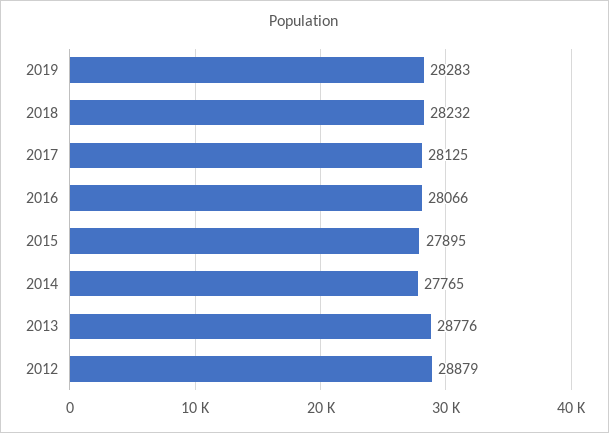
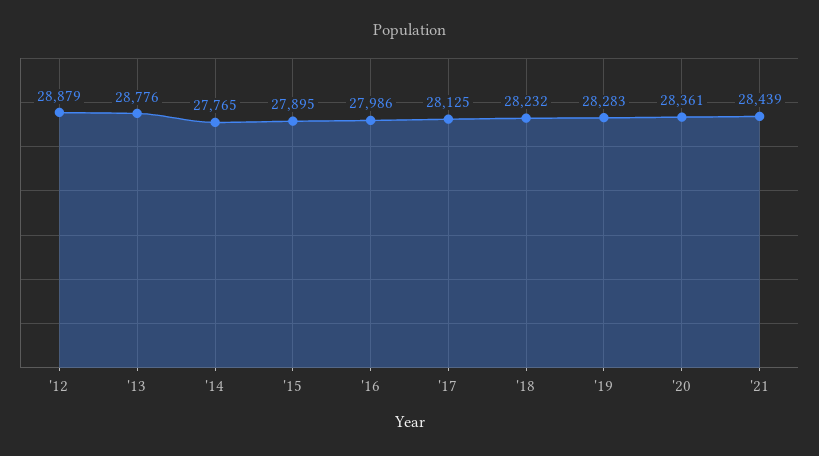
2016: 28066 -> 27986
'20: none -> 28361
'21: none -> 28439

